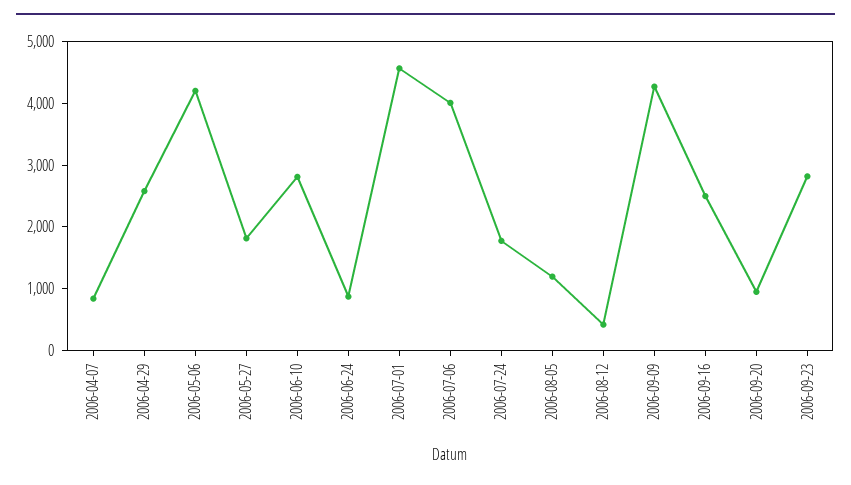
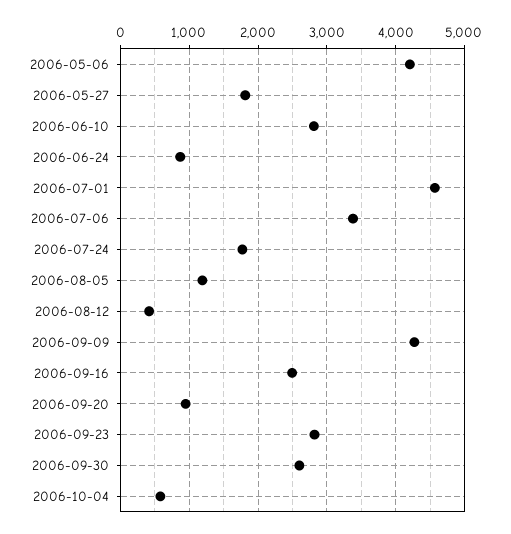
2006-04-07: 800 -> none
2006-04-29: 2600 -> none
2006-07-06: 4000 -> 3400
2006-09-30: none -> 2600
2006-10-04: none -> 600

